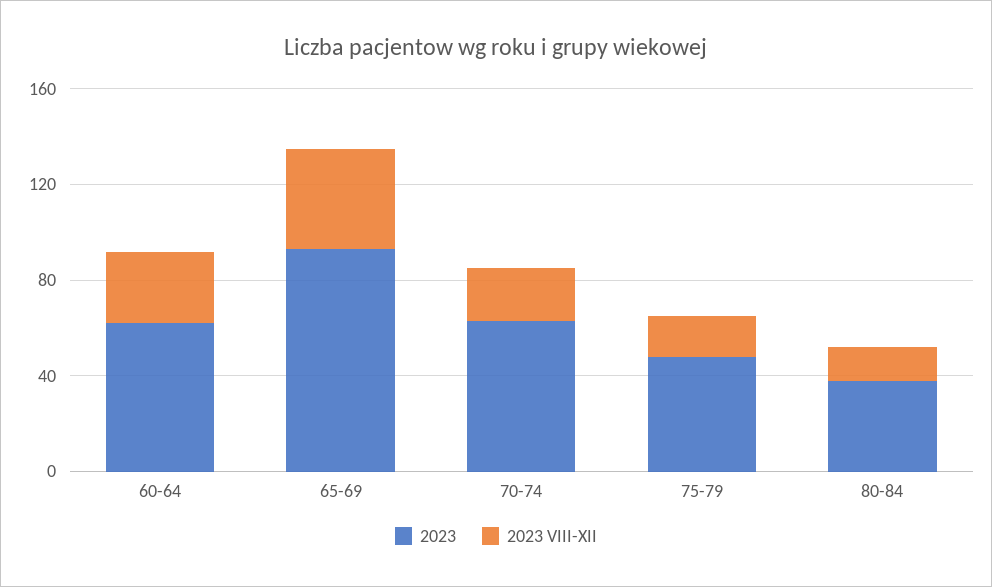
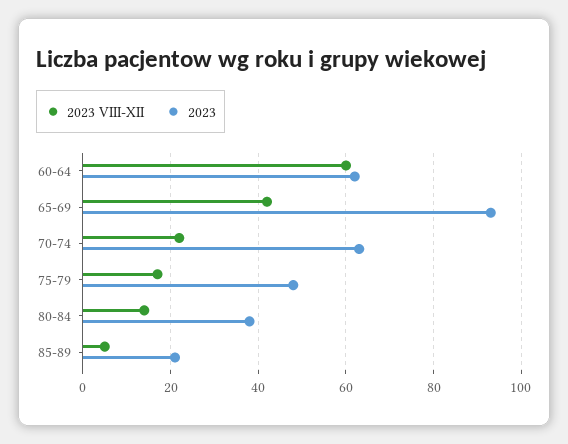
2023 VIII-XII, 60-64: 30 -> 60
2023 VIII-XII, 85-89: none -> 5
2023, 85-89: none -> 20

